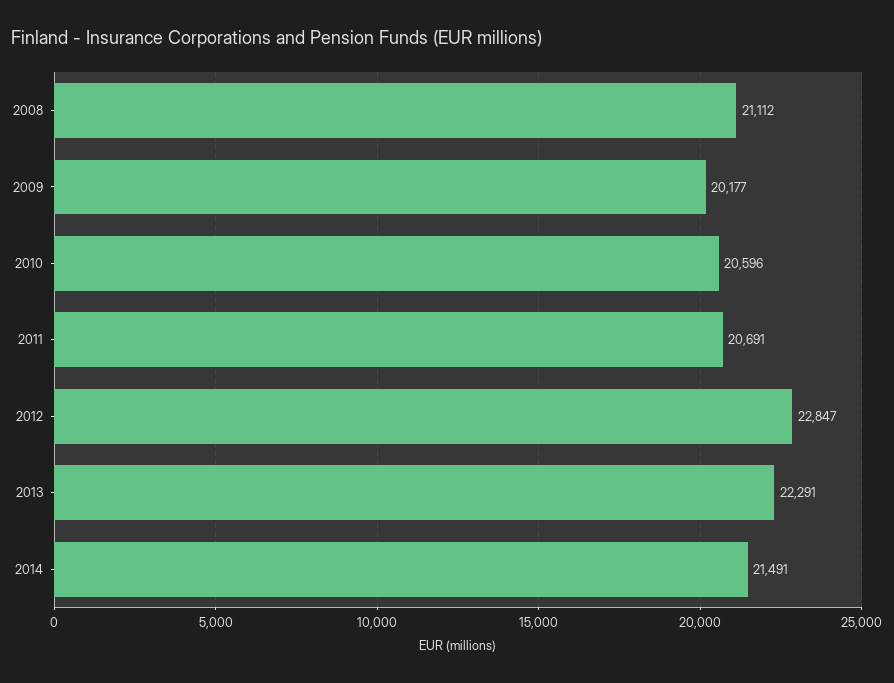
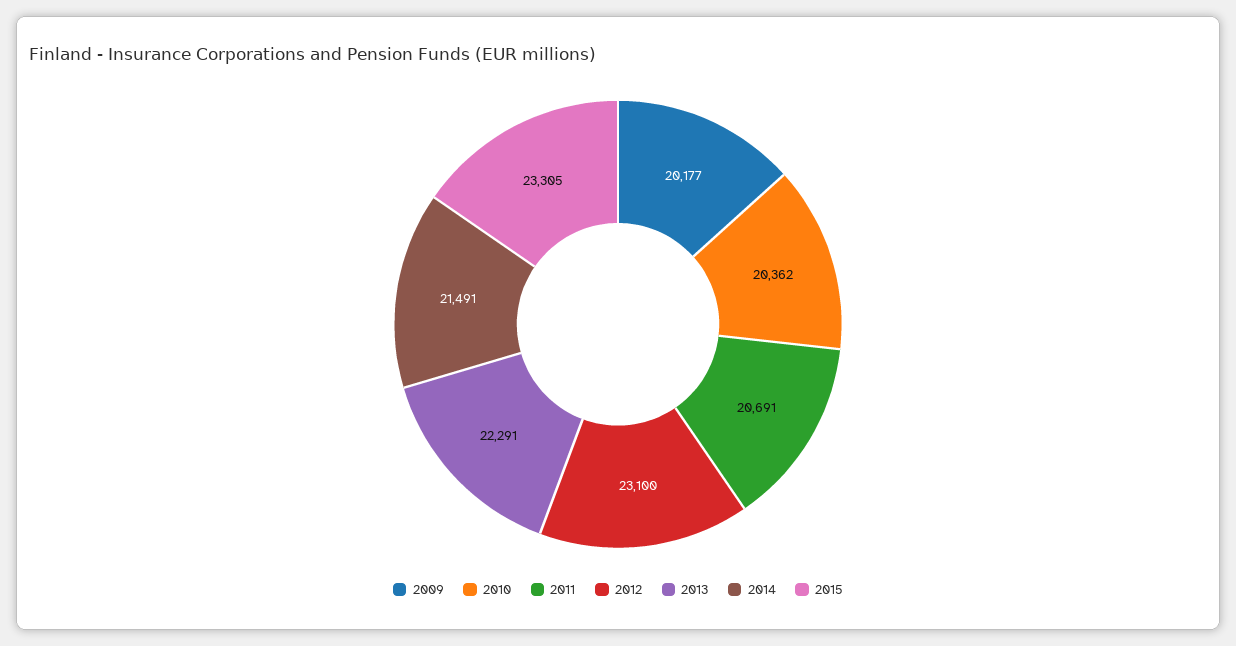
2008: 21112 -> none
2010: 20596 -> 20362
2012: 22847 -> 23100
2015: none -> 23305

